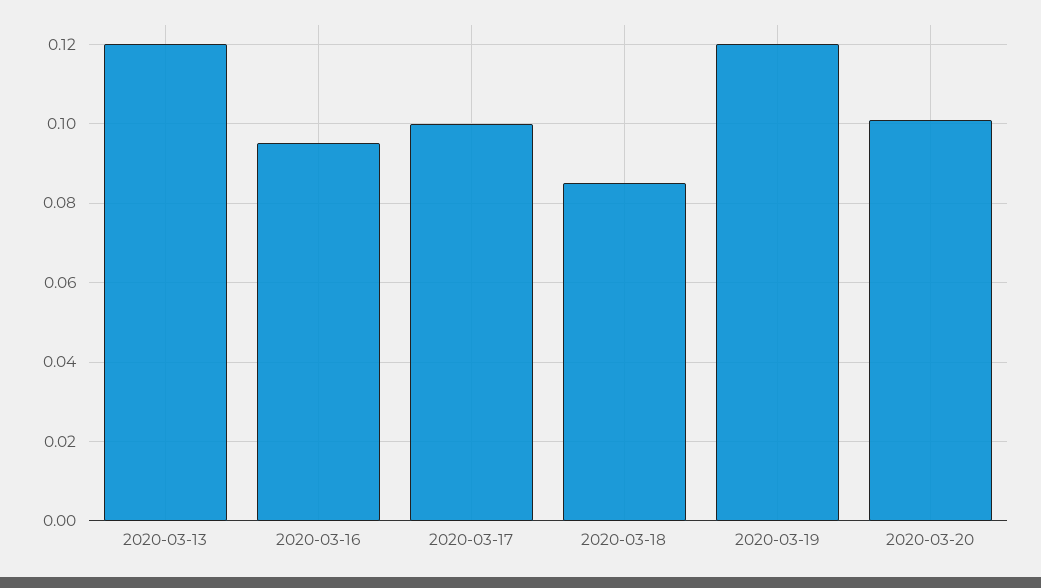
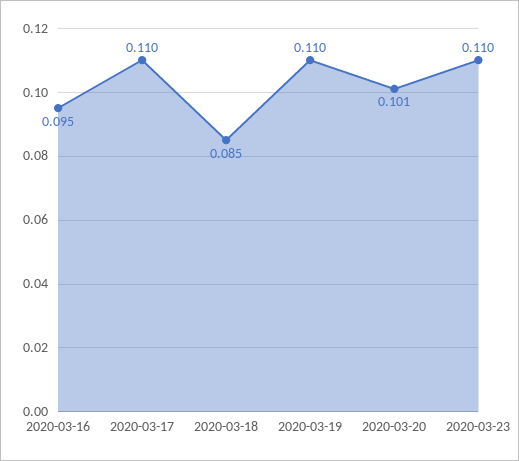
2020-03-13: 0.12 -> none
2020-03-17: 0.1 -> 0.11
2020-03-19: 0.12 -> 0.11
2020-03-23: none -> 0.11

